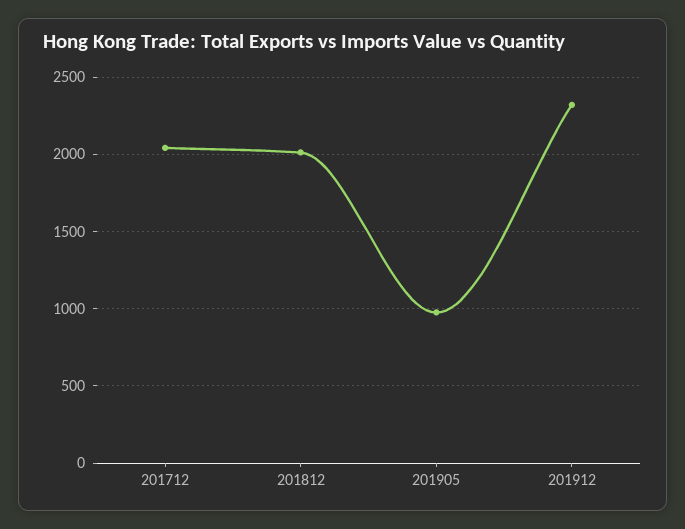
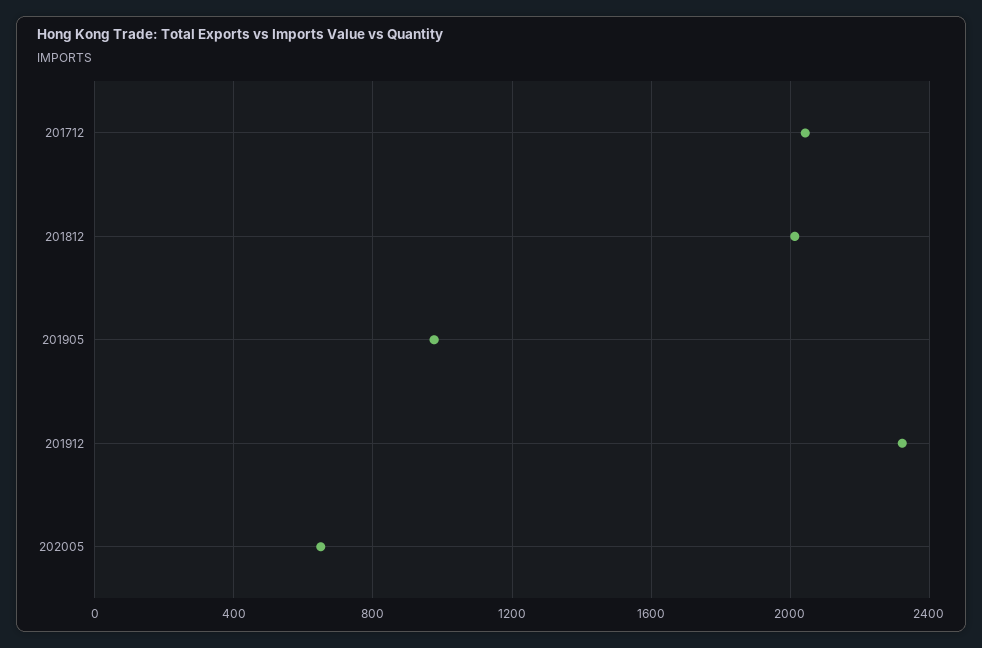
202005: none -> 650

